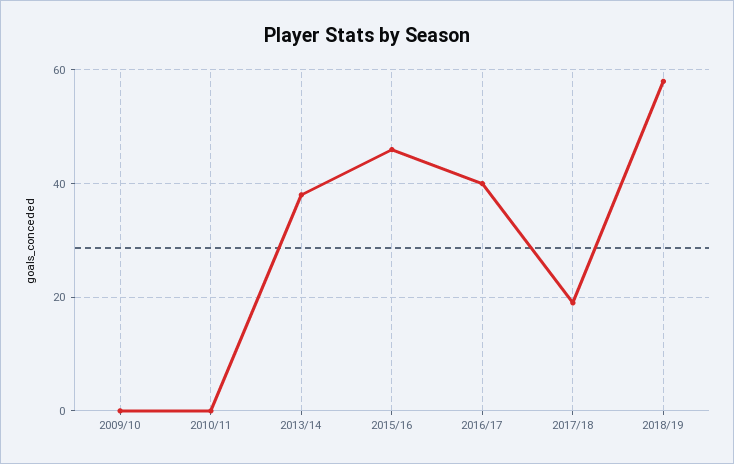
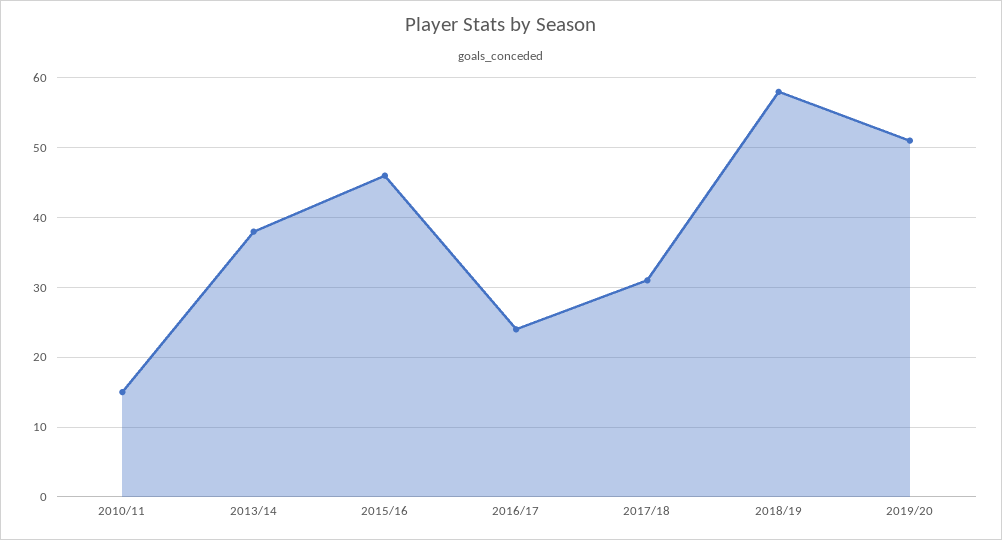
2009/10: 0 -> none
2010/11: 0 -> 15
2016/17: 40 -> 24
2017/18: 20 -> 31
2019/20: none -> 51

